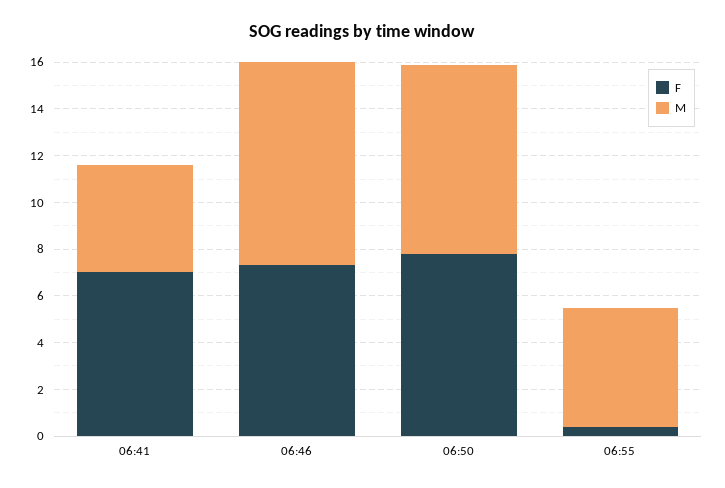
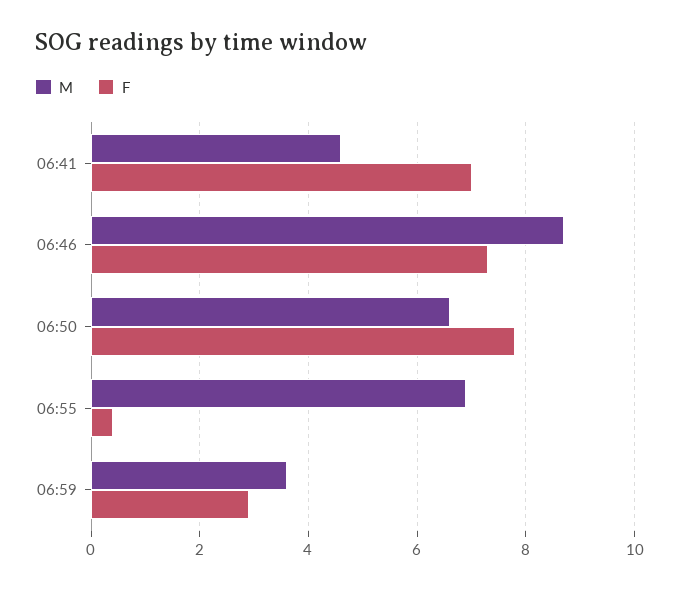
M, 06:50: 8 -> 6.5
M, 06:55: 5 -> 7
M, 06:59: none -> 3.5
F, 06:59: none -> 3

